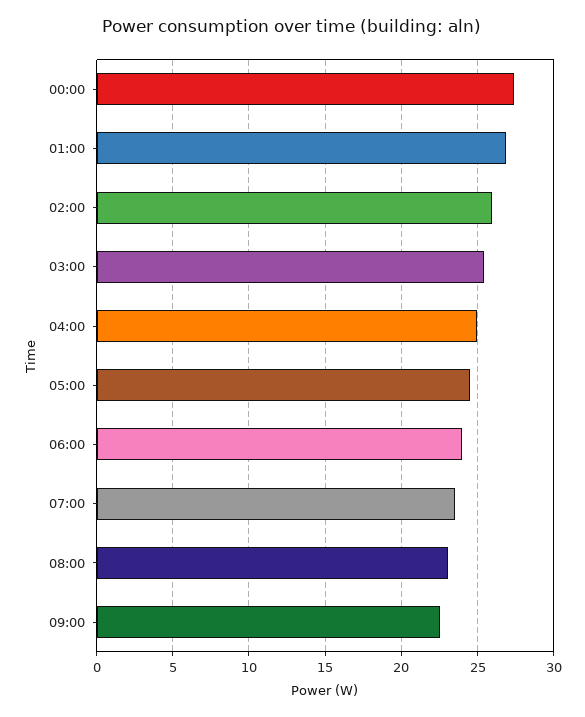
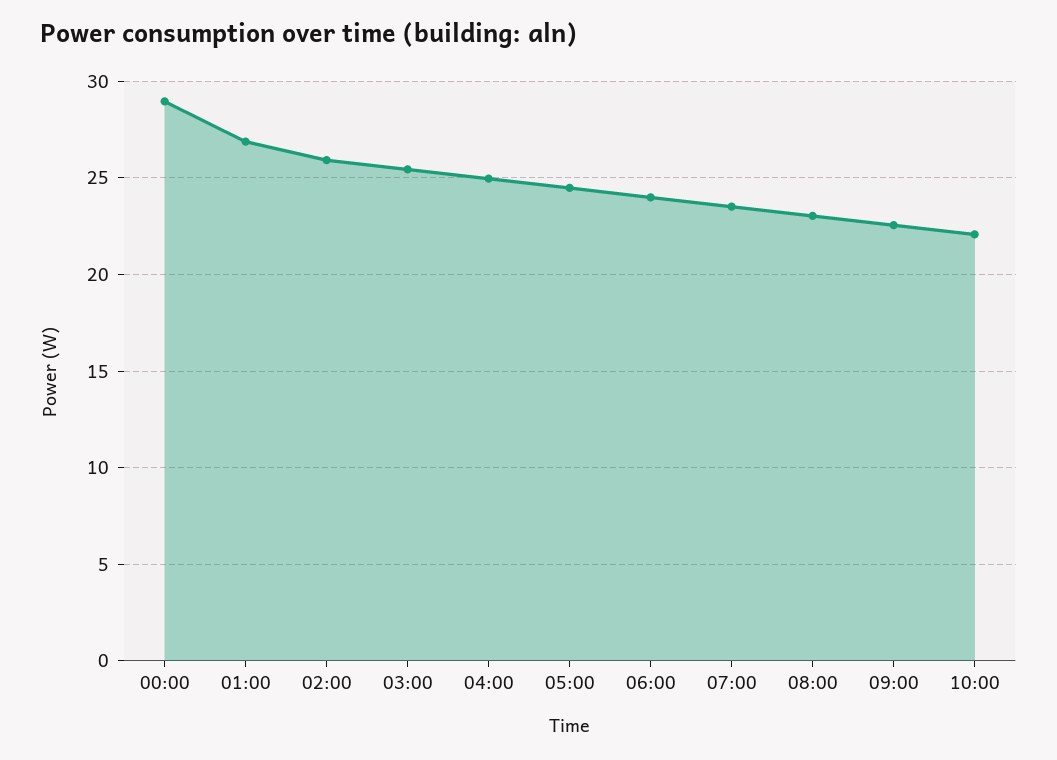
00:00: 27.5 -> 29
10:00: none -> 22

